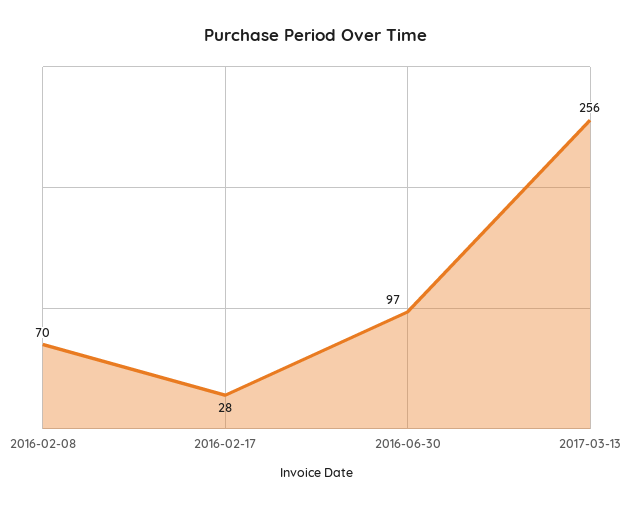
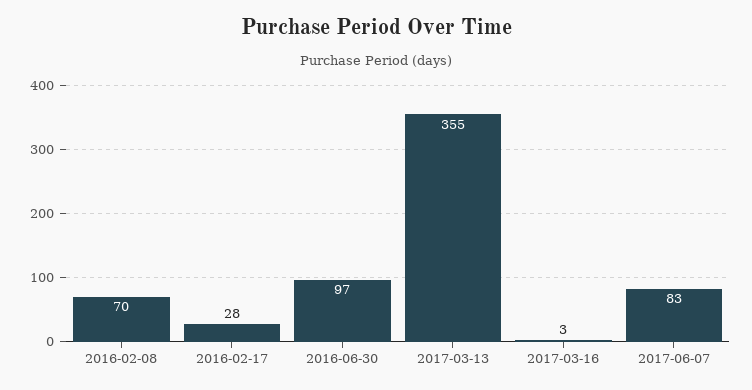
2017-03-13: 256 -> 355
2017-03-16: none -> 3
2017-06-07: none -> 83

